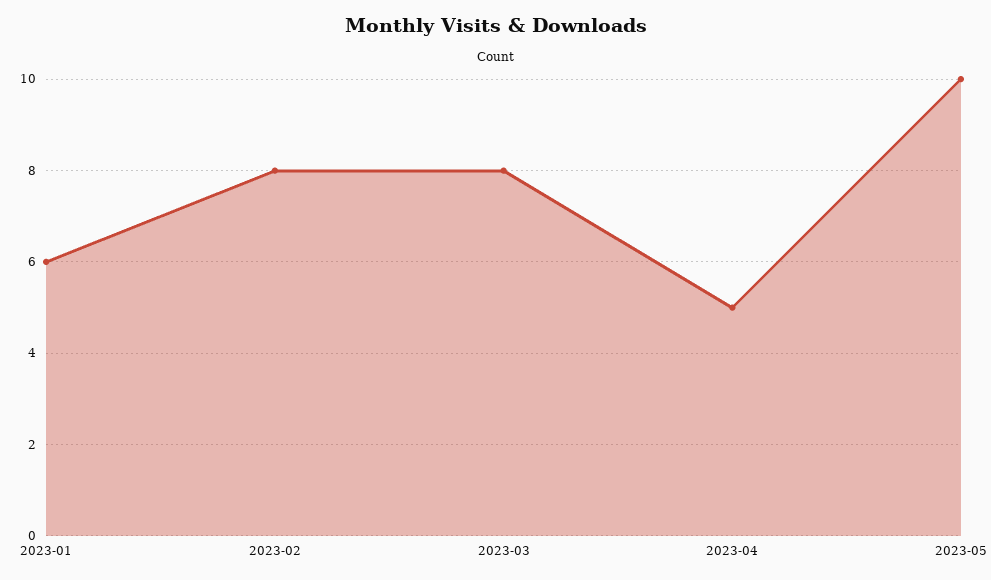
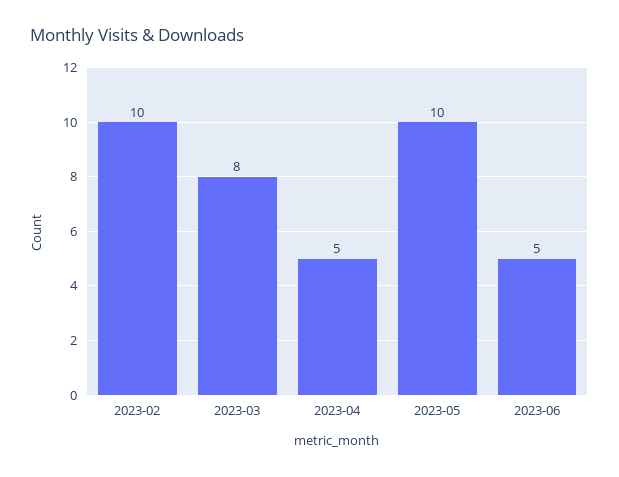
2023-01: 6 -> none
2023-02: 8 -> 10
2023-06: none -> 5

